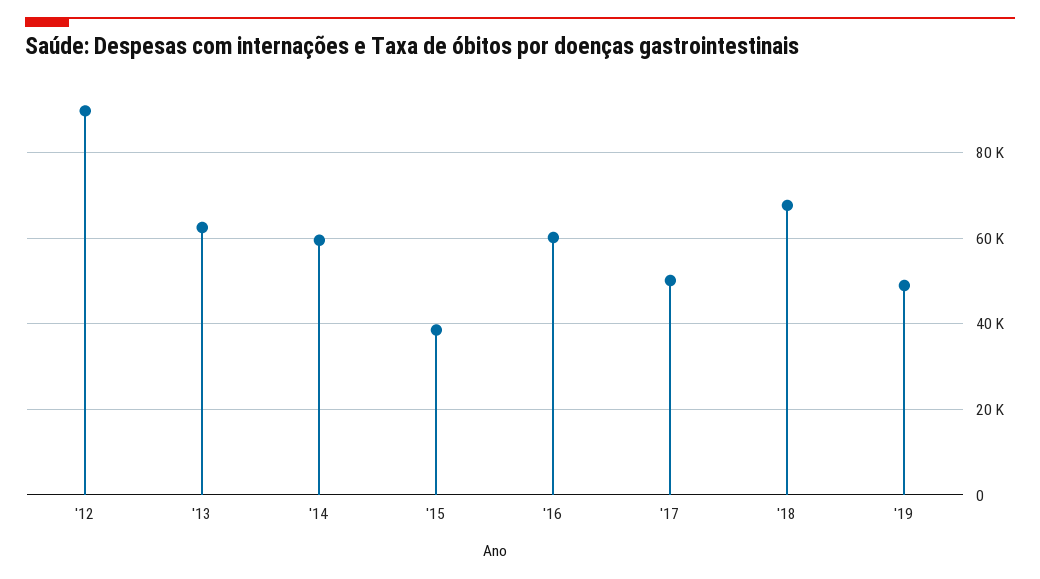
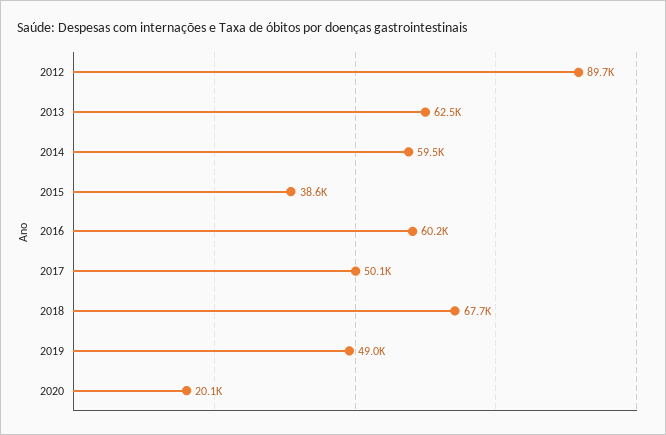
2020: none -> 20100

